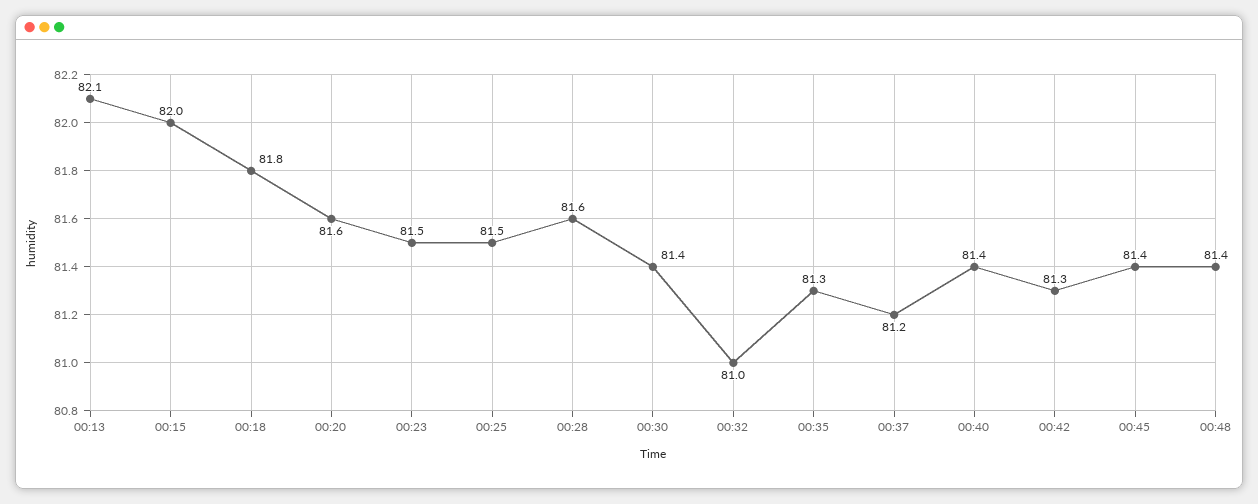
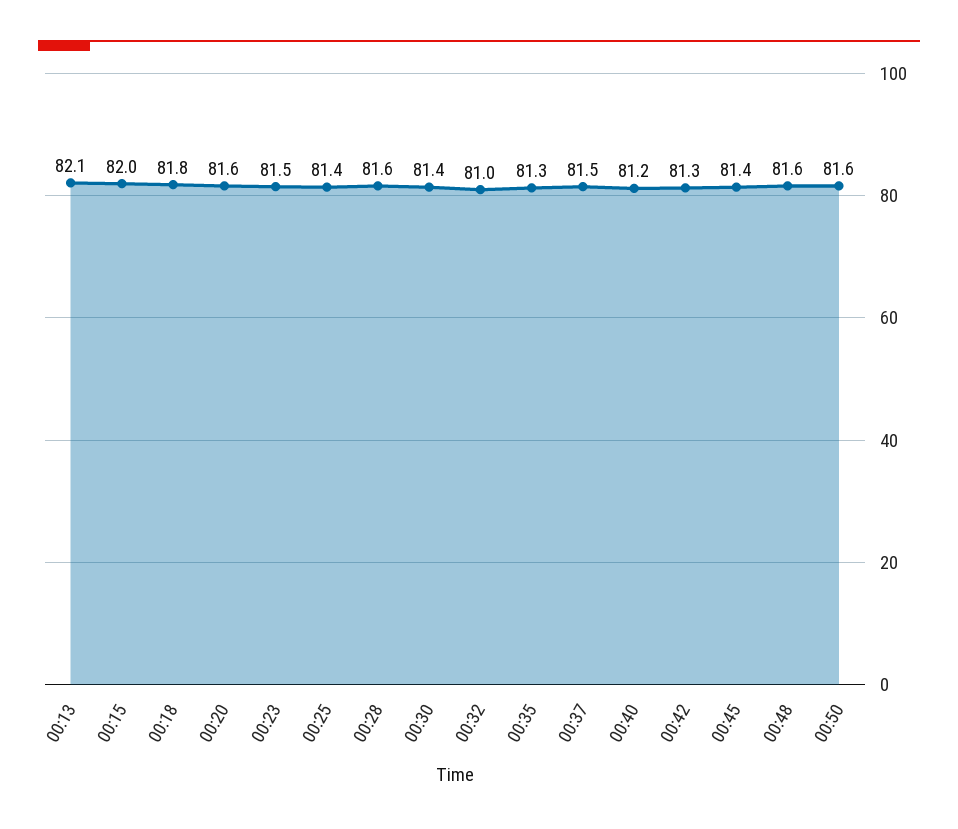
00:25: 81.5 -> 81.4
00:37: 81.2 -> 81.5
00:40: 81.4 -> 81.2
00:48: 81.4 -> 81.6
00:50: none -> 81.6

